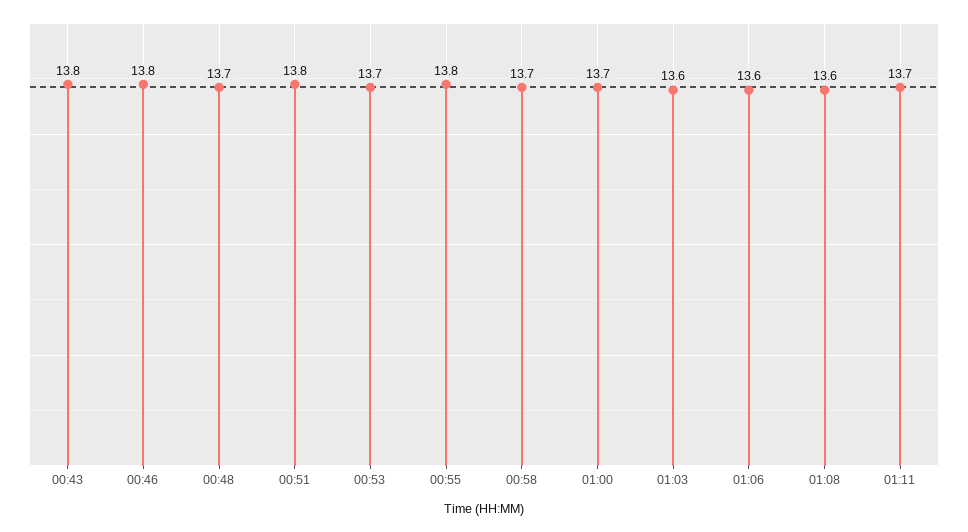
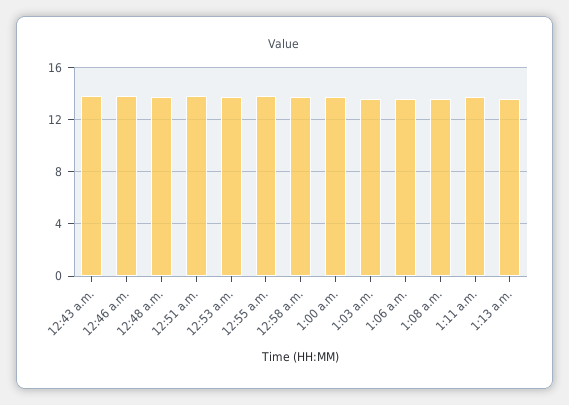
1:13 a.m.: none -> 13.5

